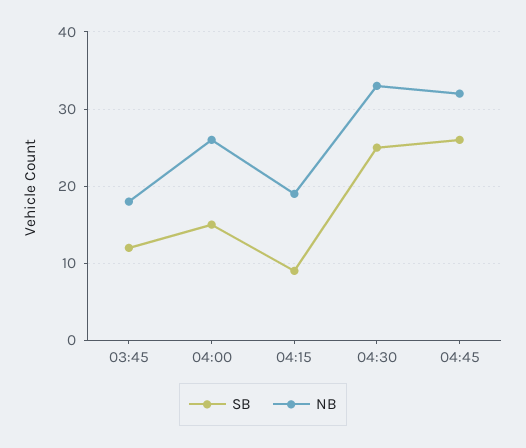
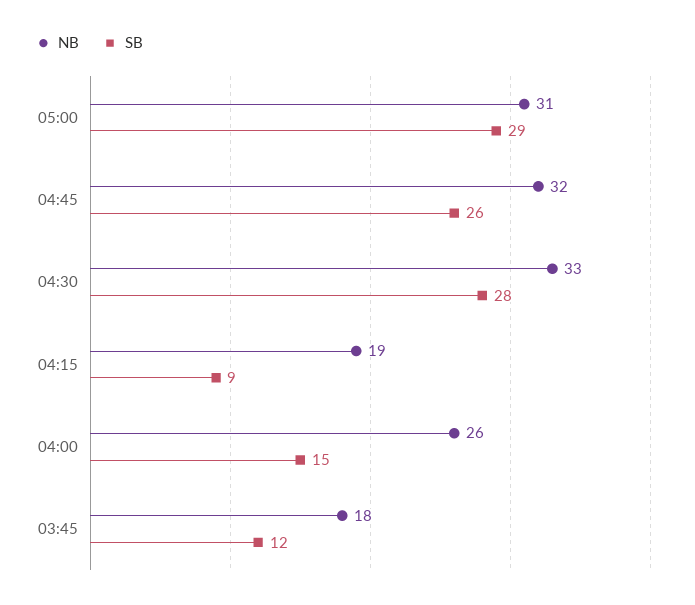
SB, 04:30: 25 -> 28
NB, 05:00: none -> 31
SB, 05:00: none -> 29

